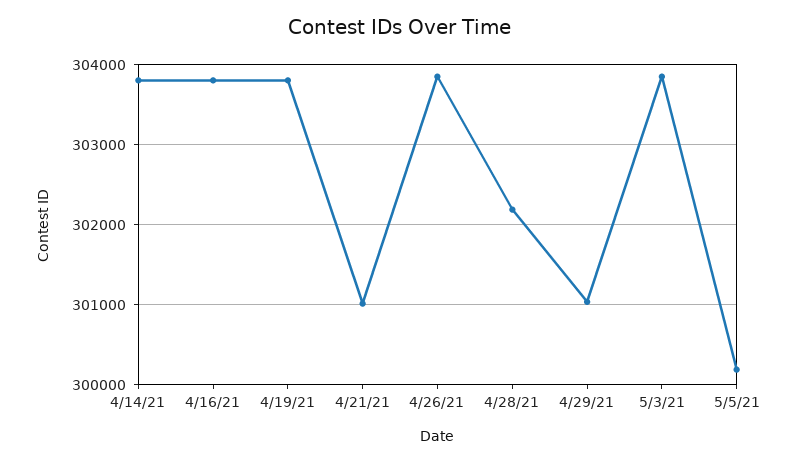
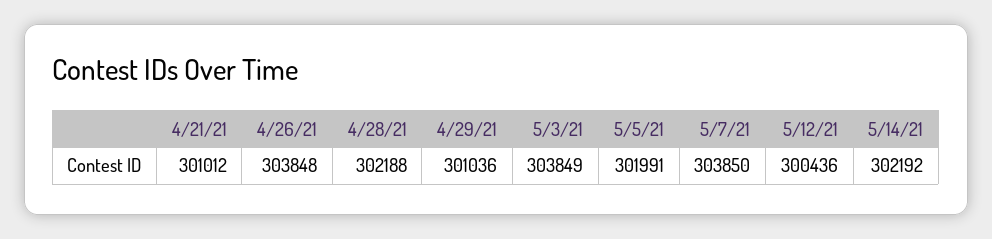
4/14/21: 303800 -> none
4/16/21: 303800 -> none
4/19/21: 303800 -> none
5/5/21: 300200 -> 301991
5/7/21: none -> 303850
5/12/21: none -> 300436
5/14/21: none -> 302192

